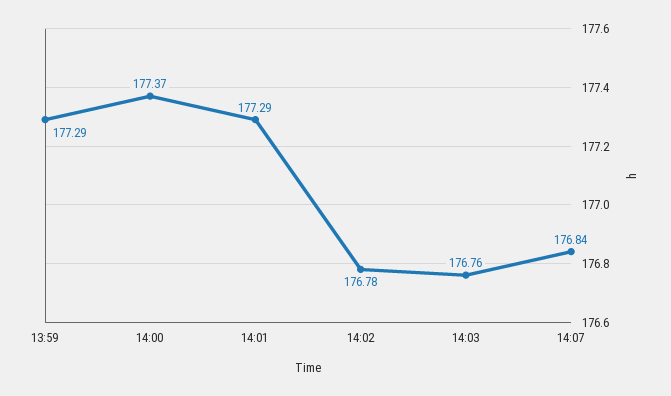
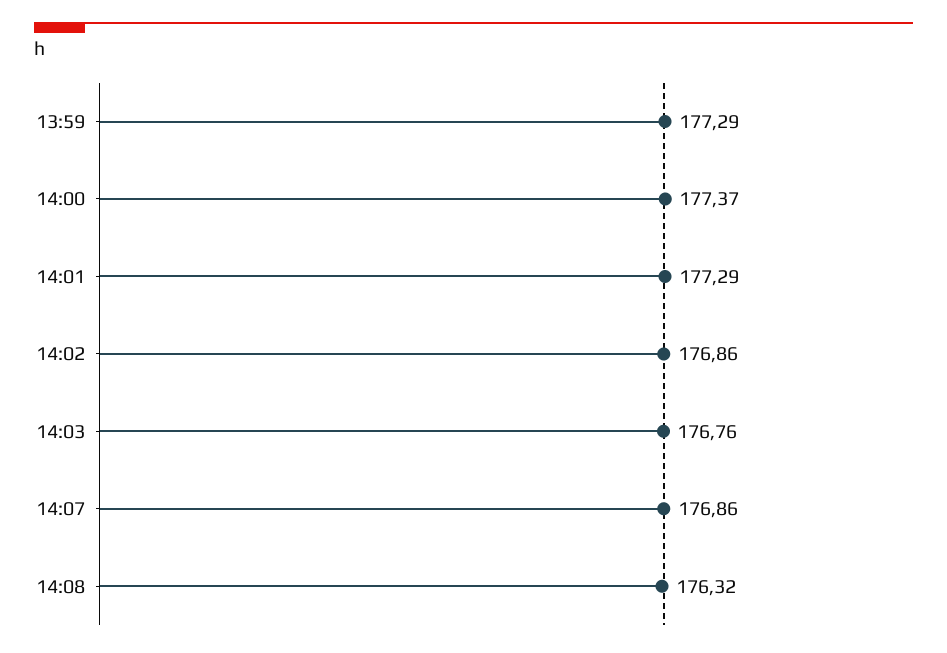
14:02: 176.78 -> 176.86
14:07: 176.84 -> 176.86
14:08: none -> 176.32

